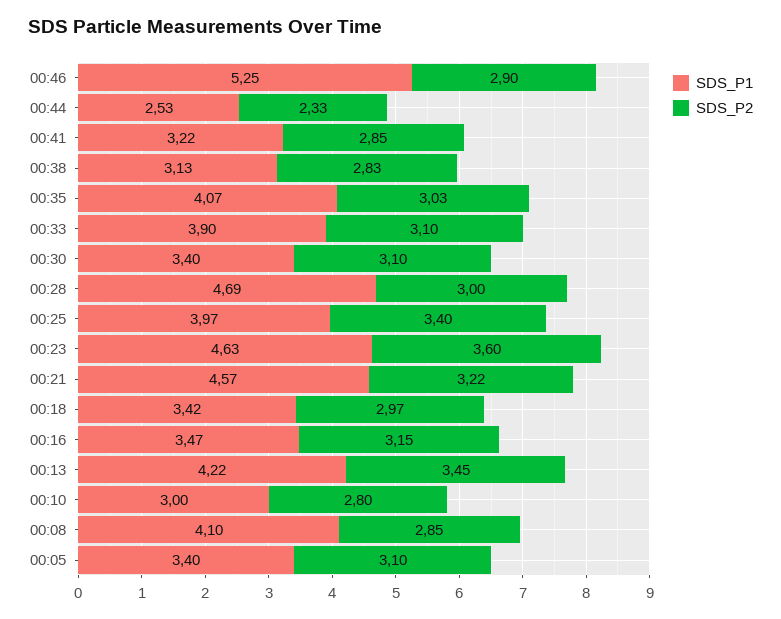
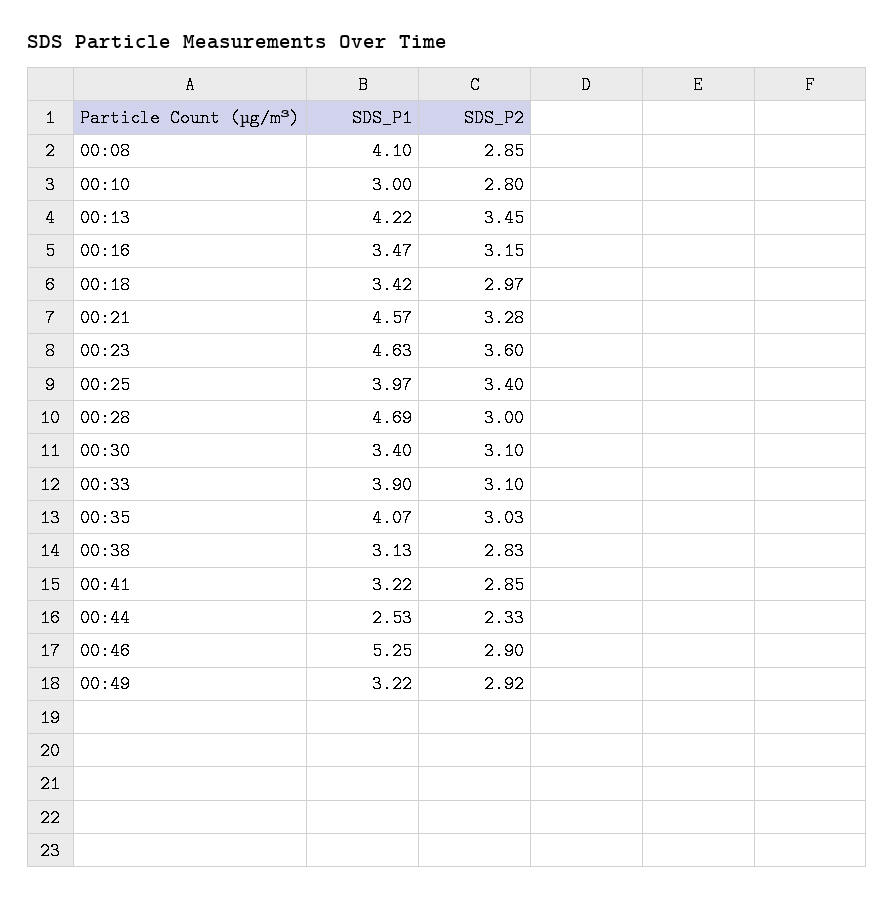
SDS_P2, 00:21: 3.22 -> 3.28
SDS_P1, 00:05: 3.4 -> none
SDS_P2, 00:05: 3.1 -> none
SDS_P1, 00:49: none -> 3.22
SDS_P2, 00:49: none -> 2.92

